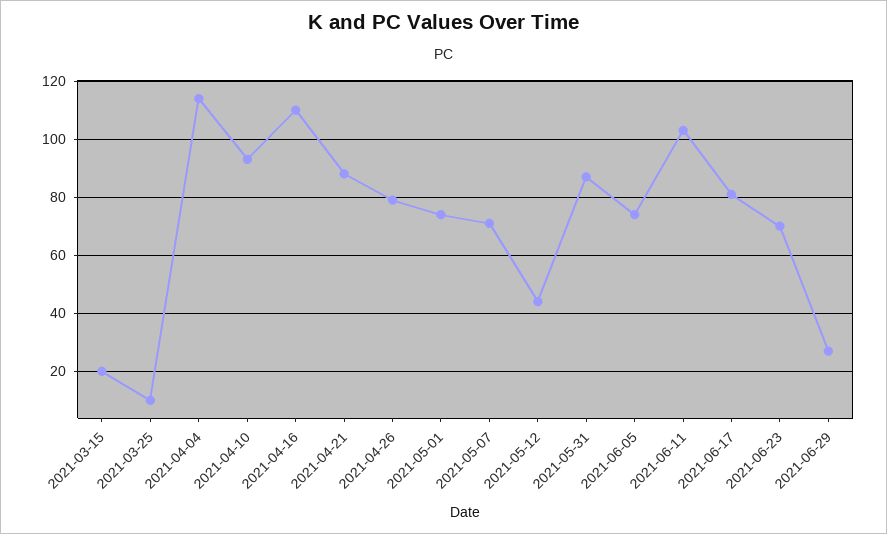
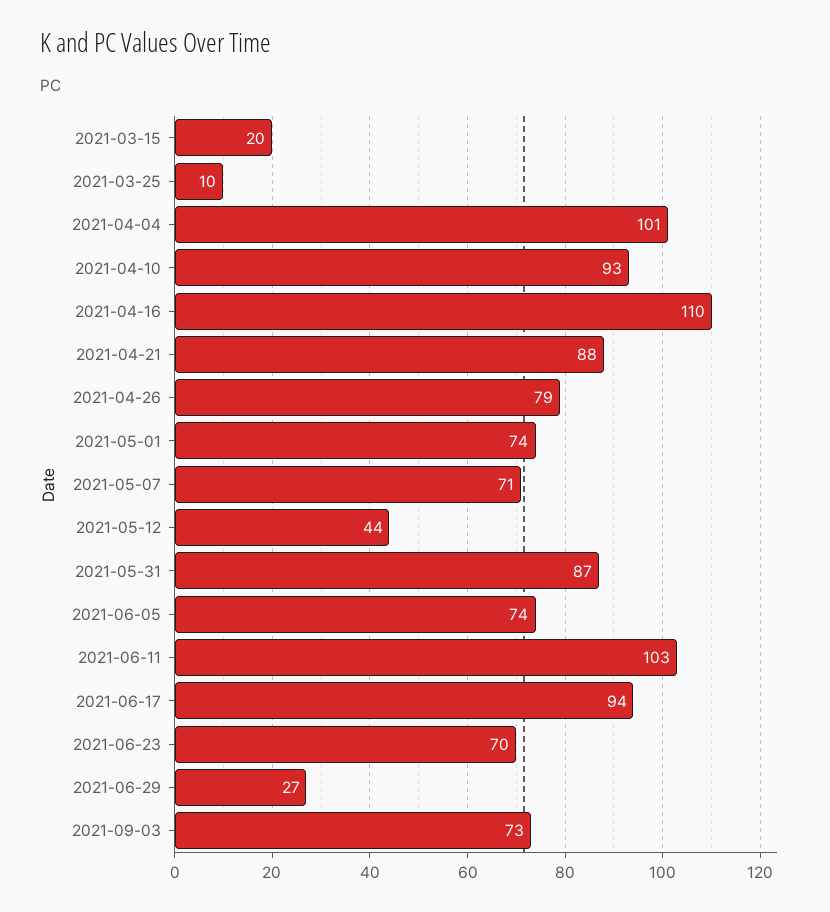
2021-04-04: 115 -> 101
2021-06-17: 80 -> 94
2021-09-03: none -> 73

